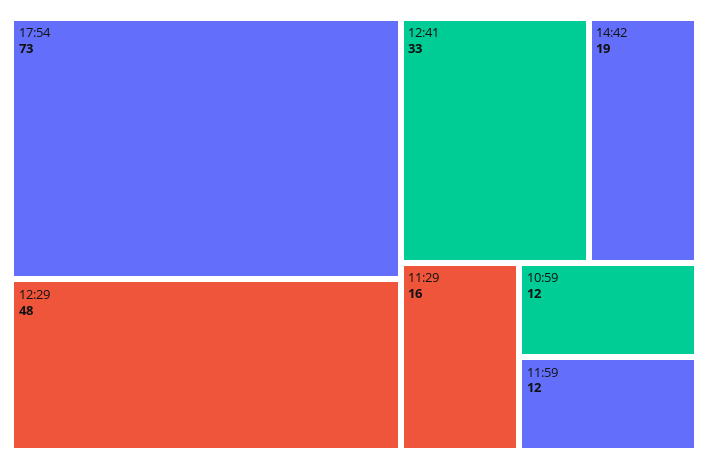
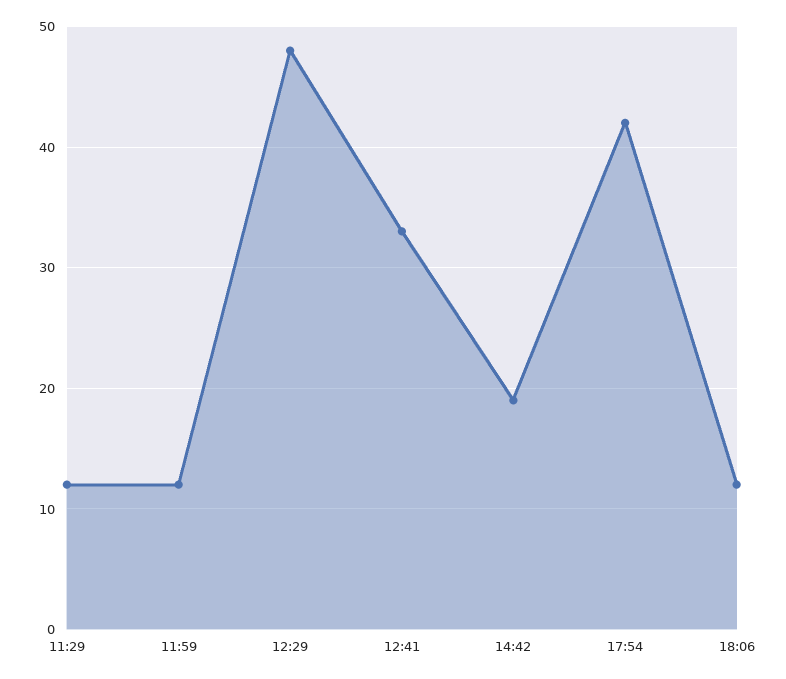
17:54: 73 -> 42
11:29: 16 -> 12
10:59: 12 -> none
18:06: none -> 12

